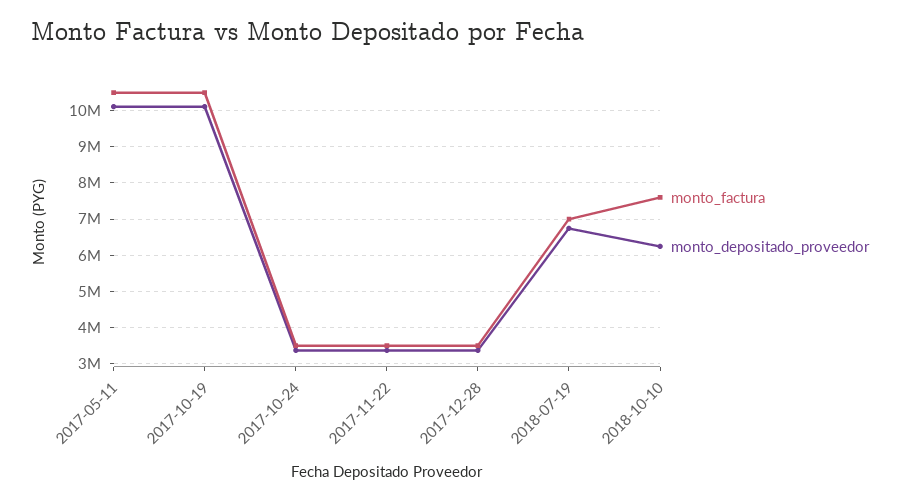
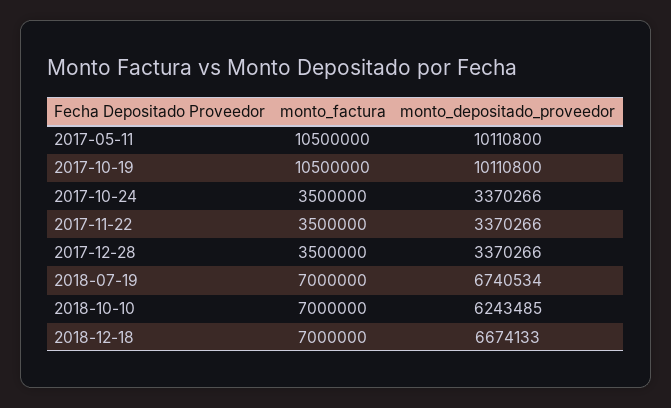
monto_factura, 2018-10-10: 7600000 -> 7000000
monto_factura, 2018-12-18: none -> 7000000
monto_depositado_proveedor, 2018-12-18: none -> 6674133

